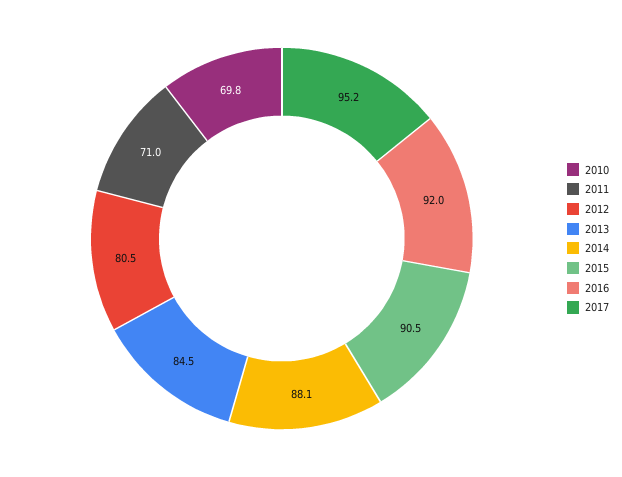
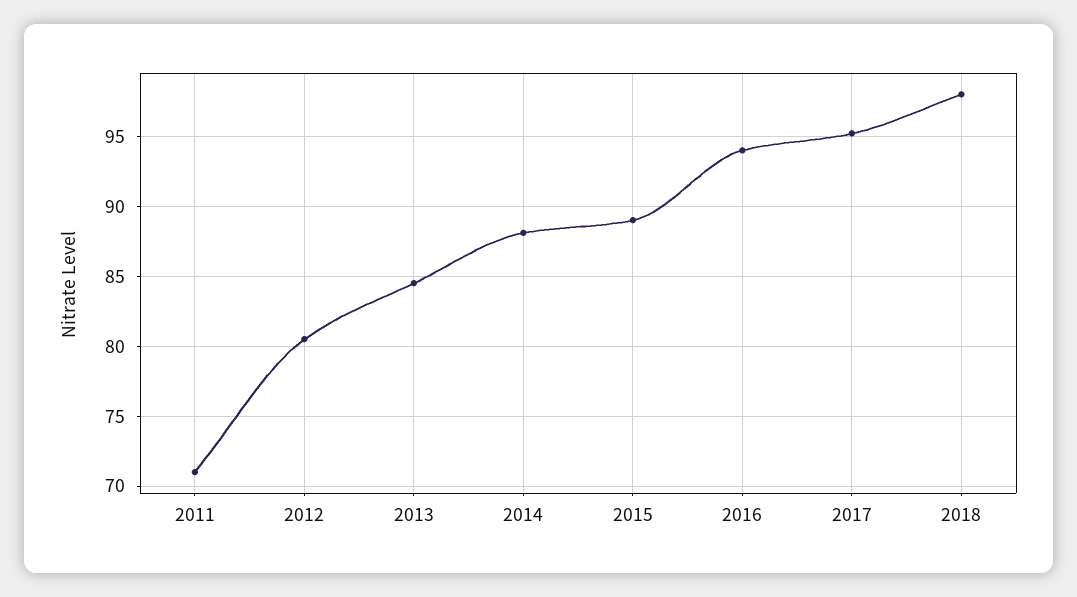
2010: 69.8 -> none
2015: 90.5 -> 89
2016: 92 -> 94
2018: none -> 98

